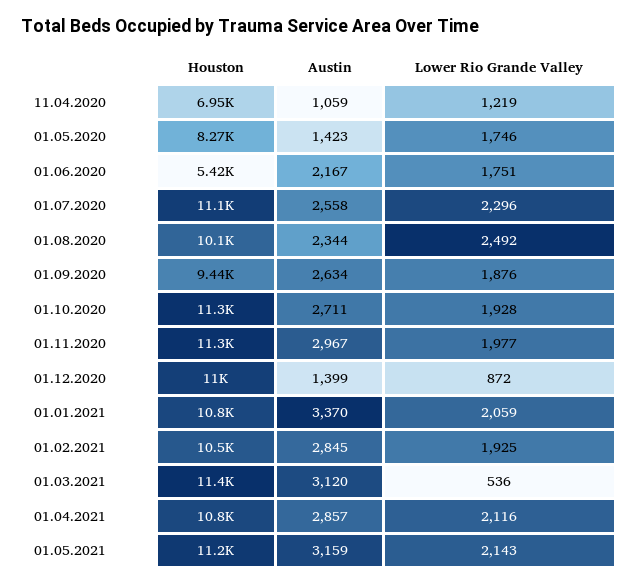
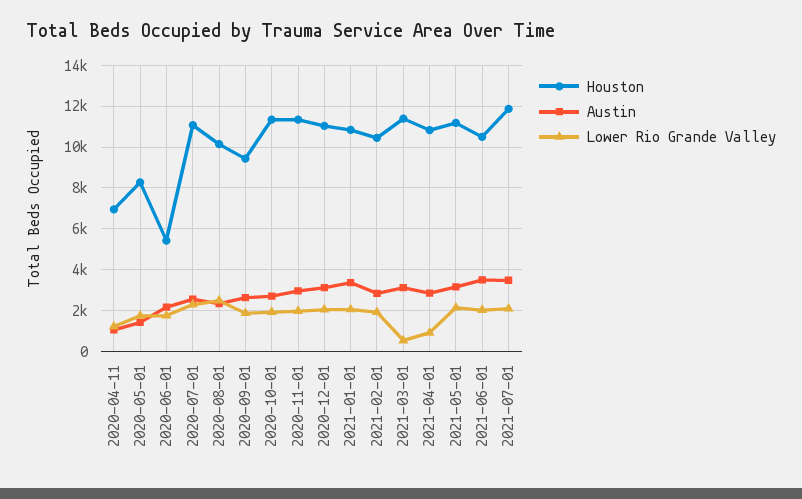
Austin, 01.12.2020: 1399 -> 3000
Lower Rio Grande Valley, 01.12.2020: 872 -> 2000
Lower Rio Grande Valley, 01.04.2021: 2116 -> 1000
Houston, 2021-06-01: none -> 10500
Austin, 2021-06-01: none -> 3500
Lower Rio Grande Valley, 2021-06-01: none -> 2000
Houston, 2021-07-01: none -> 12000
Austin, 2021-07-01: none -> 3500
Lower Rio Grande Valley, 2021-07-01: none -> 2000

